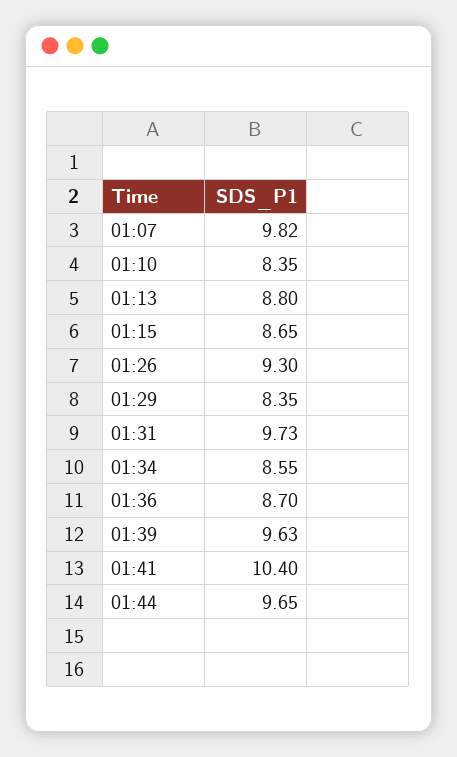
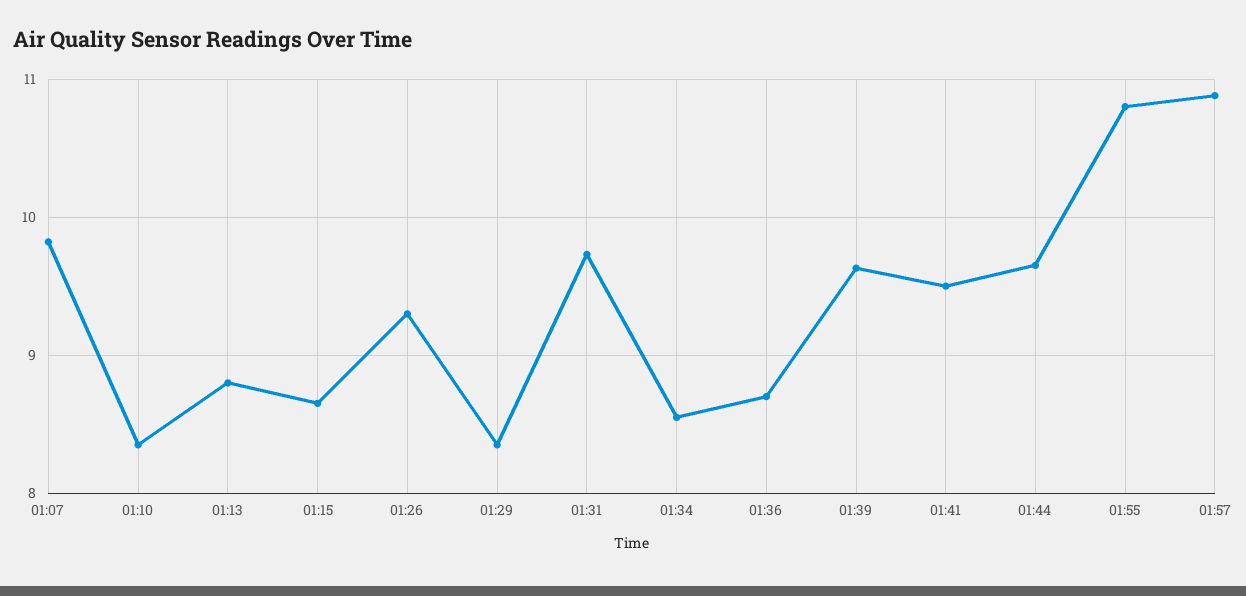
01:41: 10.4 -> 9.5
01:55: none -> 10.8
01:57: none -> 10.9

